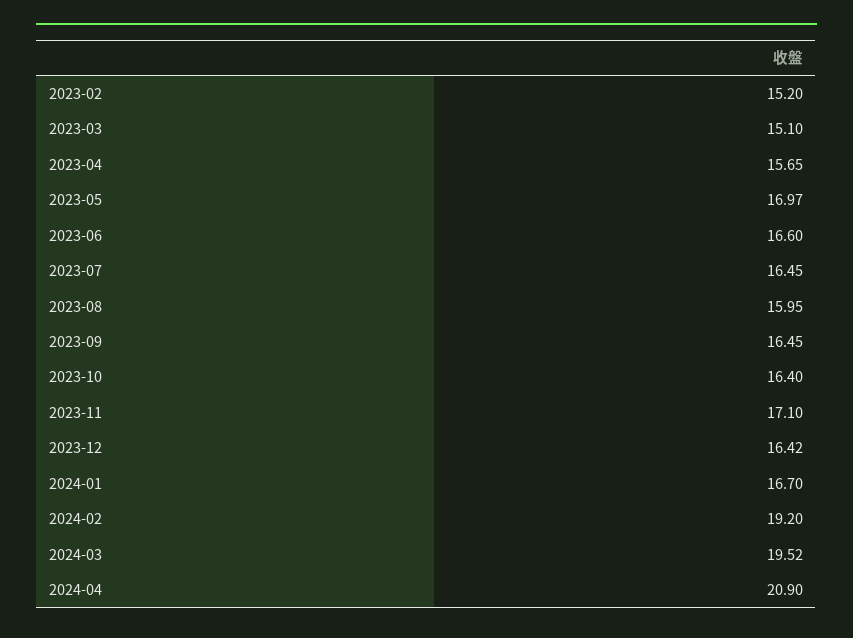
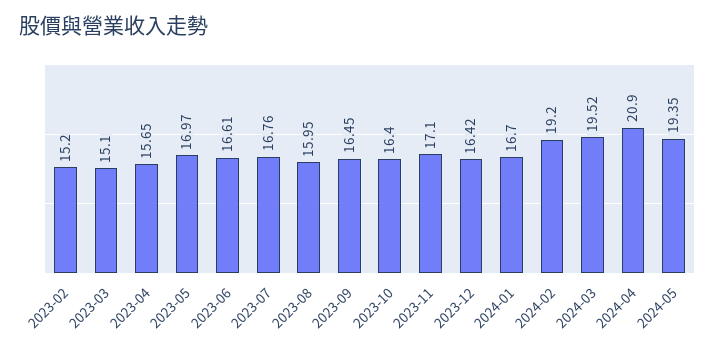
2023-06: 16.6 -> 16.61
2023-07: 16.45 -> 16.76
2024-05: none -> 19.35

